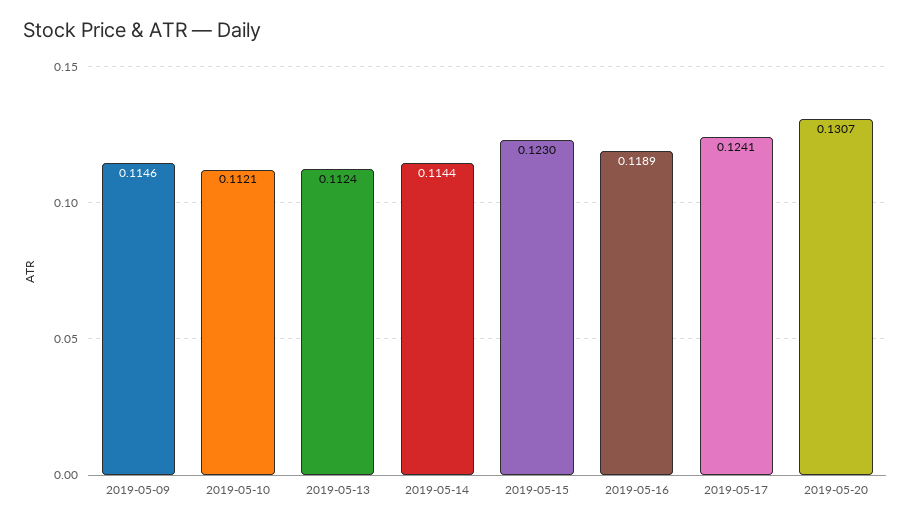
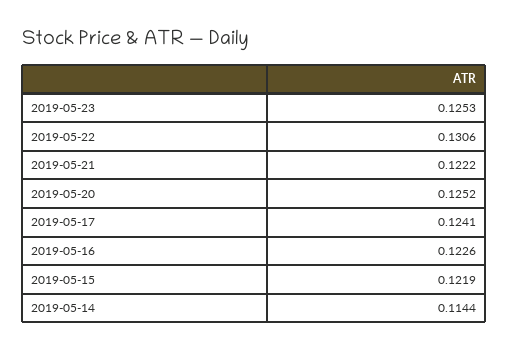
2019-05-09: 0.1146 -> none
2019-05-10: 0.1121 -> none
2019-05-13: 0.1124 -> none
2019-05-15: 0.123 -> 0.1219
2019-05-16: 0.1189 -> 0.1226
2019-05-20: 0.1307 -> 0.1252
2019-05-23: none -> 0.1253
2019-05-22: none -> 0.1306
2019-05-21: none -> 0.1222

